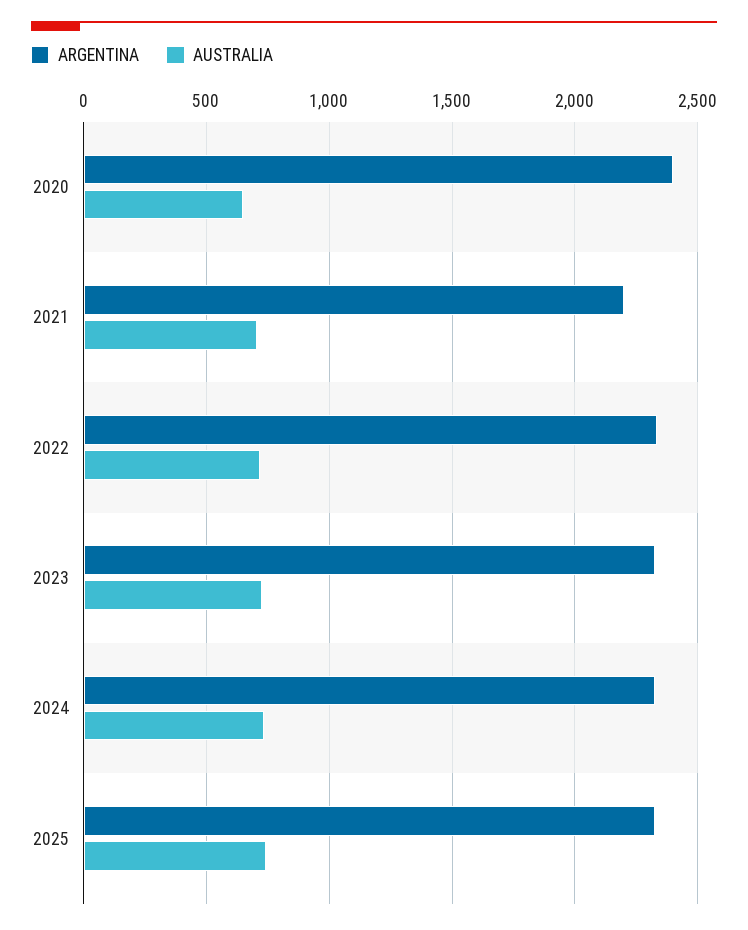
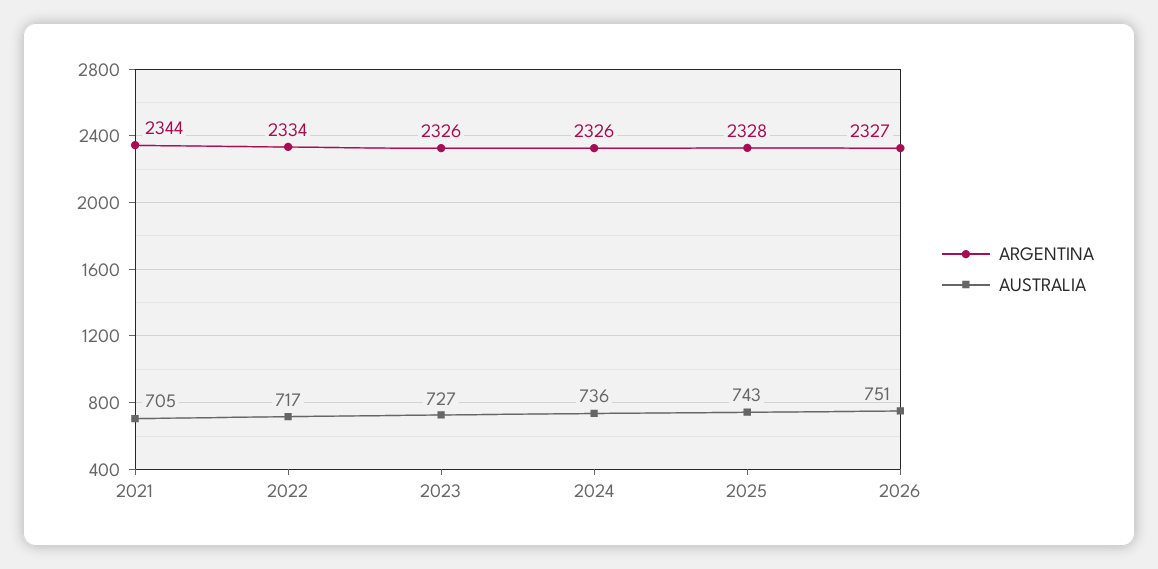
ARGENTINA, 2020: 2400 -> none
AUSTRALIA, 2020: 650 -> none
ARGENTINA, 2021: 2200 -> 2344
ARGENTINA, 2026: none -> 2327
AUSTRALIA, 2026: none -> 751

